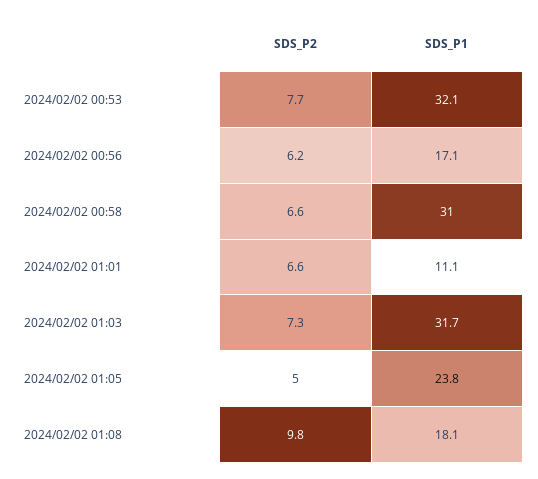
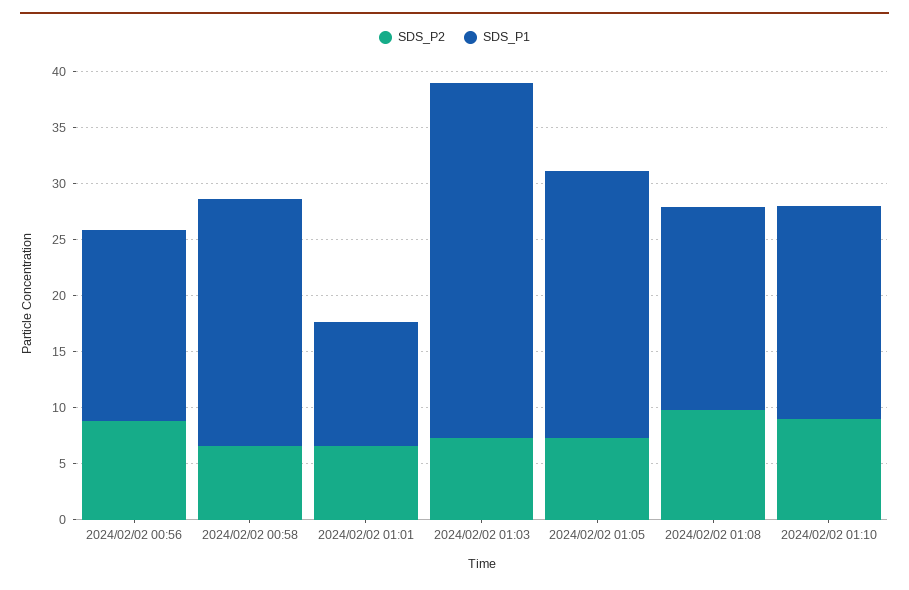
SDS_P2, 2024/02/02 00:53: 7.7 -> none
SDS_P1, 2024/02/02 00:53: 32.1 -> none
SDS_P2, 2024/02/02 00:56: 6.2 -> 9
SDS_P1, 2024/02/02 00:58: 31 -> 22
SDS_P2, 2024/02/02 01:05: 5 -> 7
SDS_P2, 2024/02/02 01:10: none -> 9
SDS_P1, 2024/02/02 01:10: none -> 19

